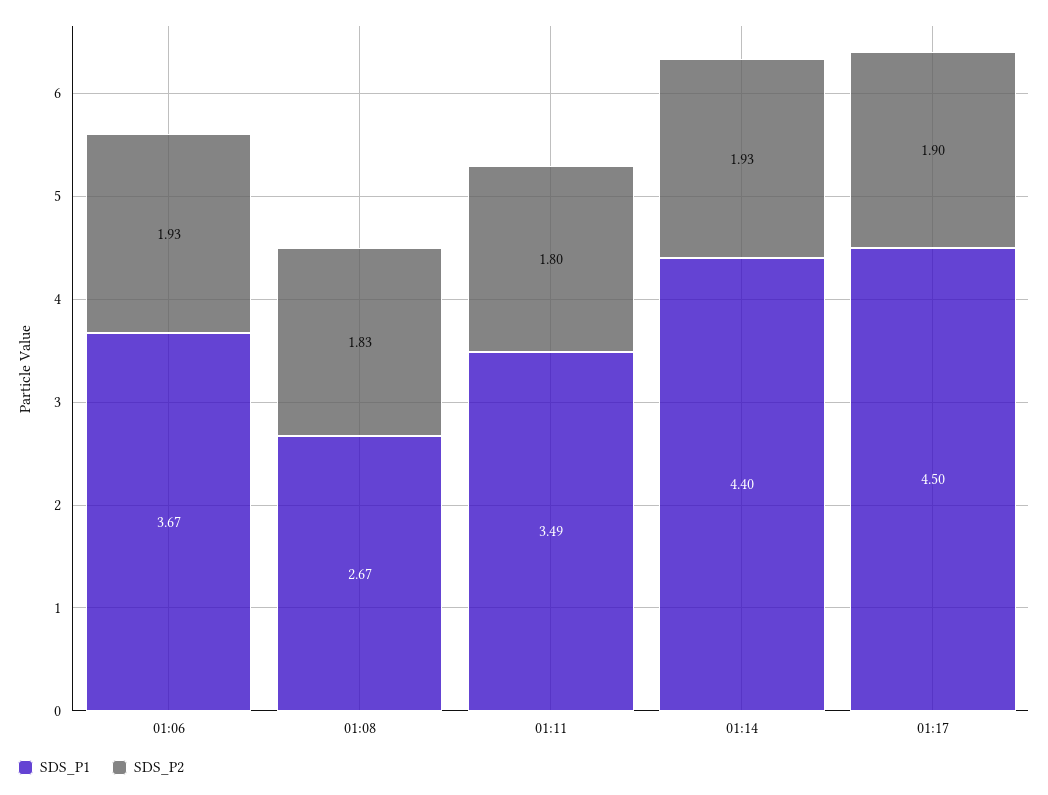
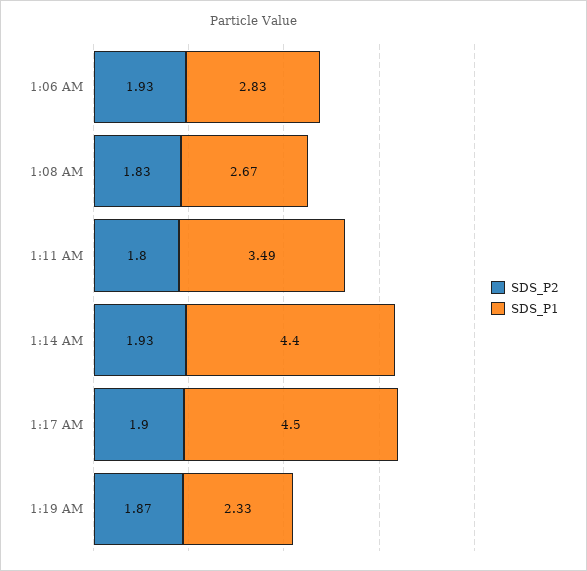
SDS_P1, 01:06: 3.67 -> 2.83
SDS_P2, 1:19 AM: none -> 1.87
SDS_P1, 1:19 AM: none -> 2.33

